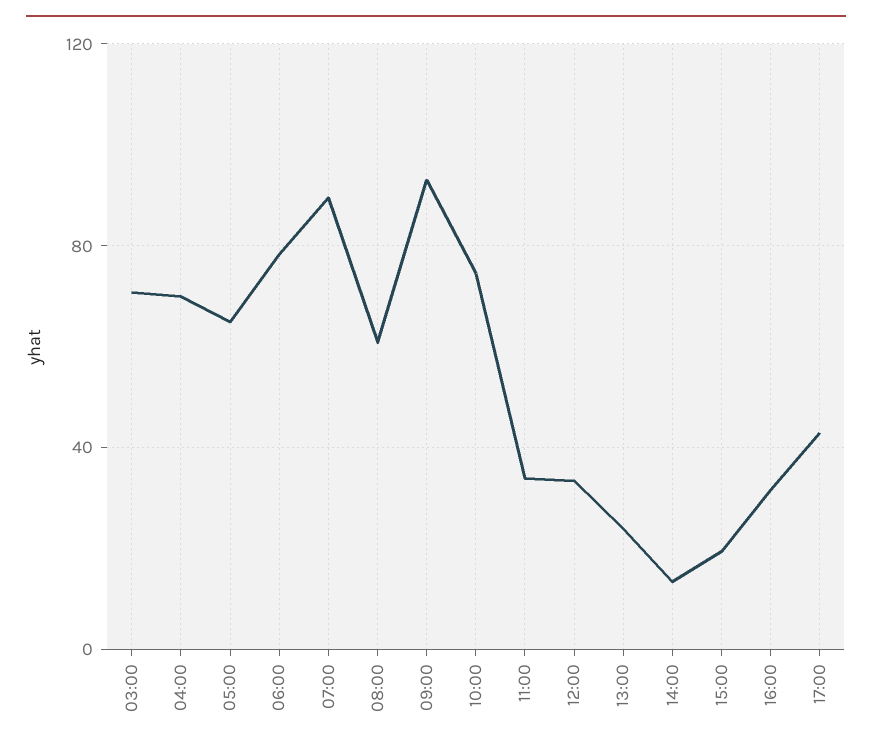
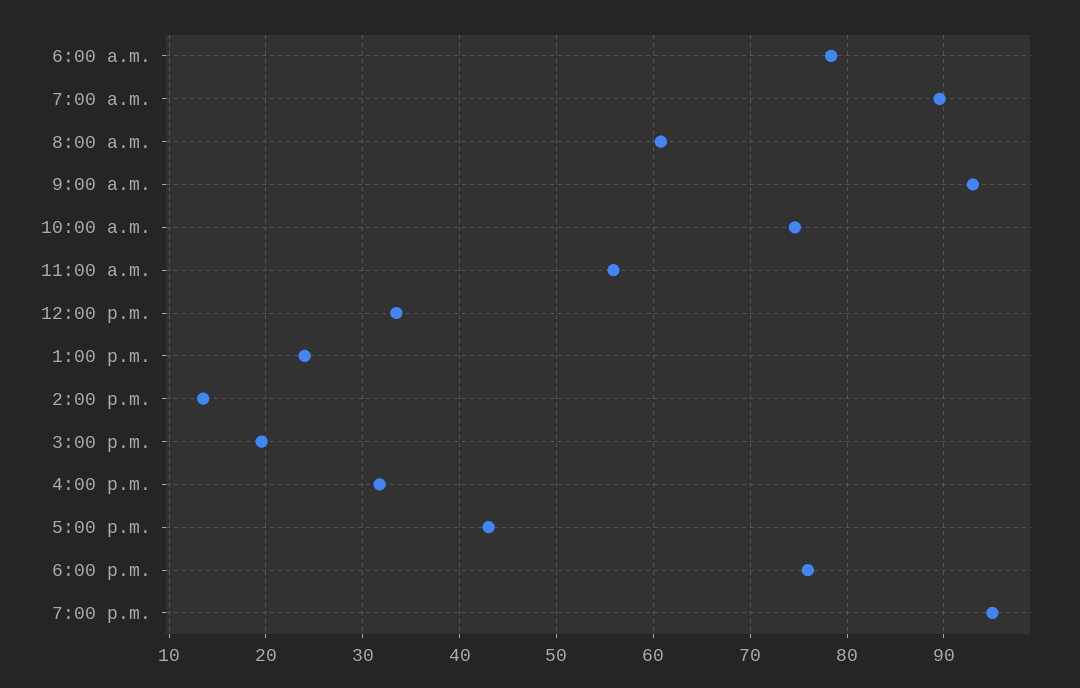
03:00: 70 -> none
04:00: 70 -> none
05:00: 65 -> none
11:00: 35 -> 56
6:00 p.m.: none -> 76
7:00 p.m.: none -> 95

